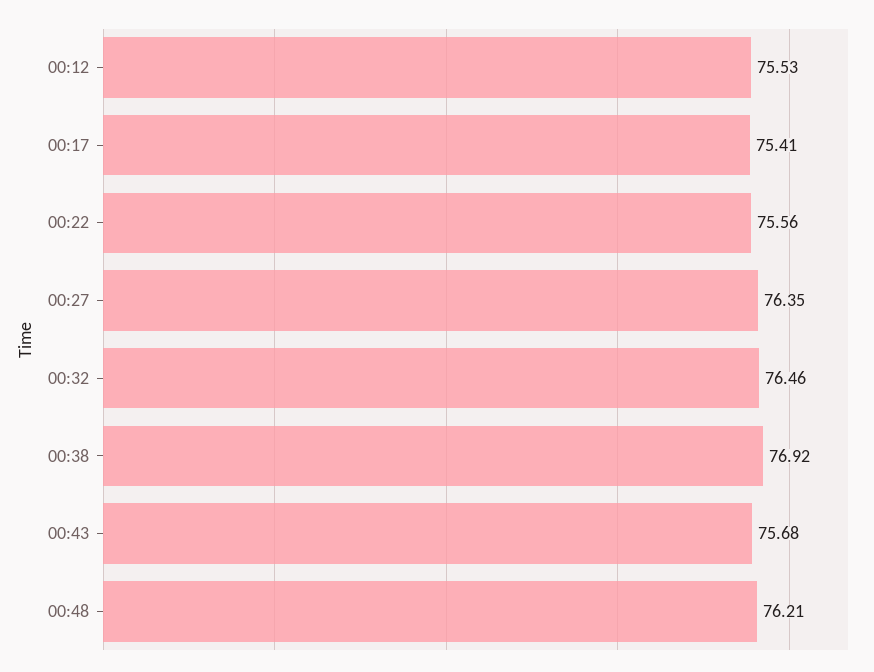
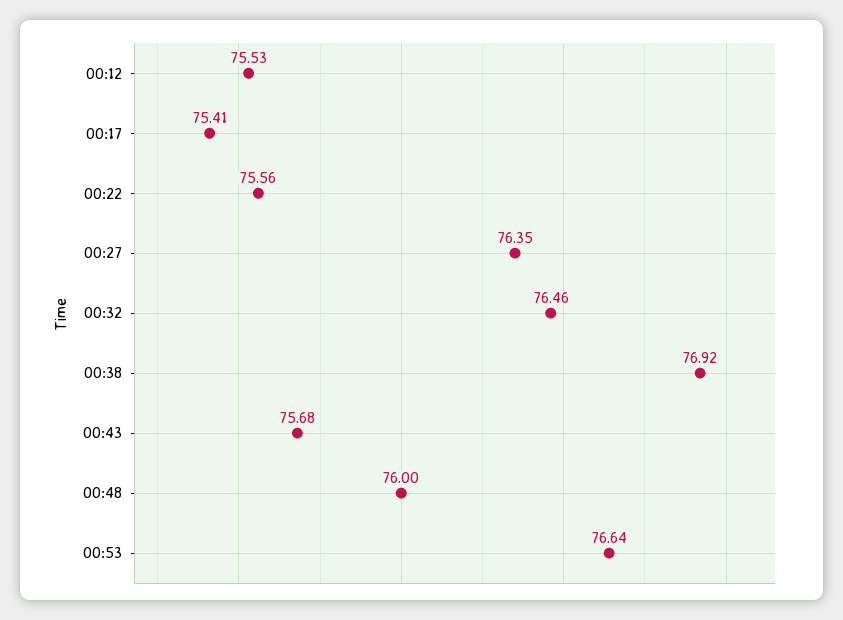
00:48: 76.21 -> 76
00:53: none -> 76.64

